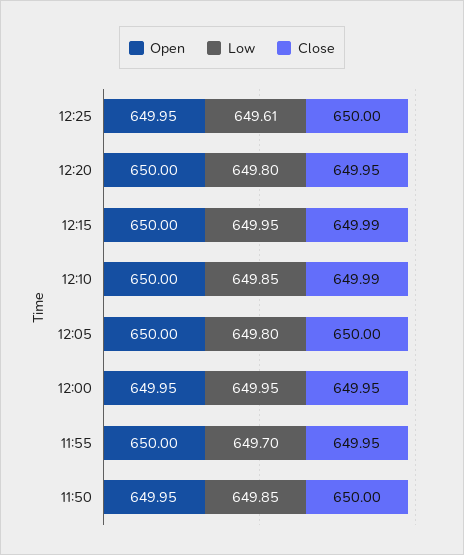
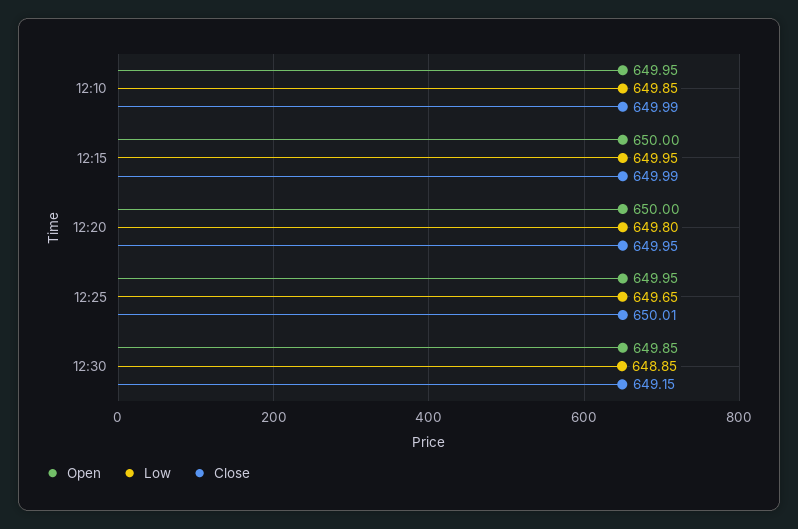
Low, 12:25: 649.61 -> 649.65
Close, 12:25: 650 -> 650.01
Open, 12:10: 650 -> 649.95
Open, 12:05: 650 -> none
Low, 12:05: 649.8 -> none
Close, 12:05: 650 -> none
Open, 12:00: 649.95 -> none
Low, 12:00: 649.95 -> none
Close, 12:00: 649.95 -> none
Open, 11:55: 650 -> none
Low, 11:55: 649.7 -> none
Close, 11:55: 649.95 -> none
Open, 11:50: 649.95 -> none
Low, 11:50: 649.85 -> none
Close, 11:50: 650 -> none
Open, 12:30: none -> 649.85
Low, 12:30: none -> 648.85
Close, 12:30: none -> 649.15

